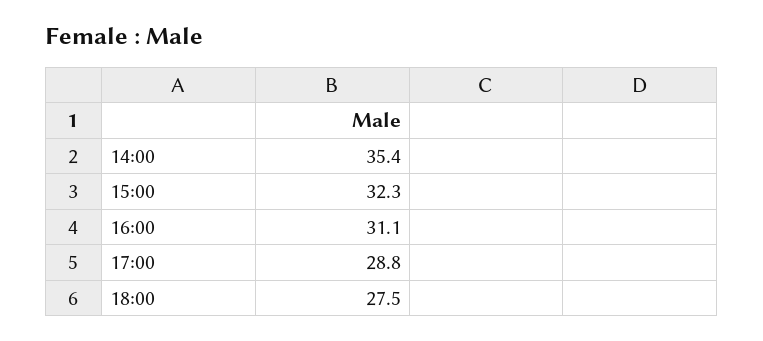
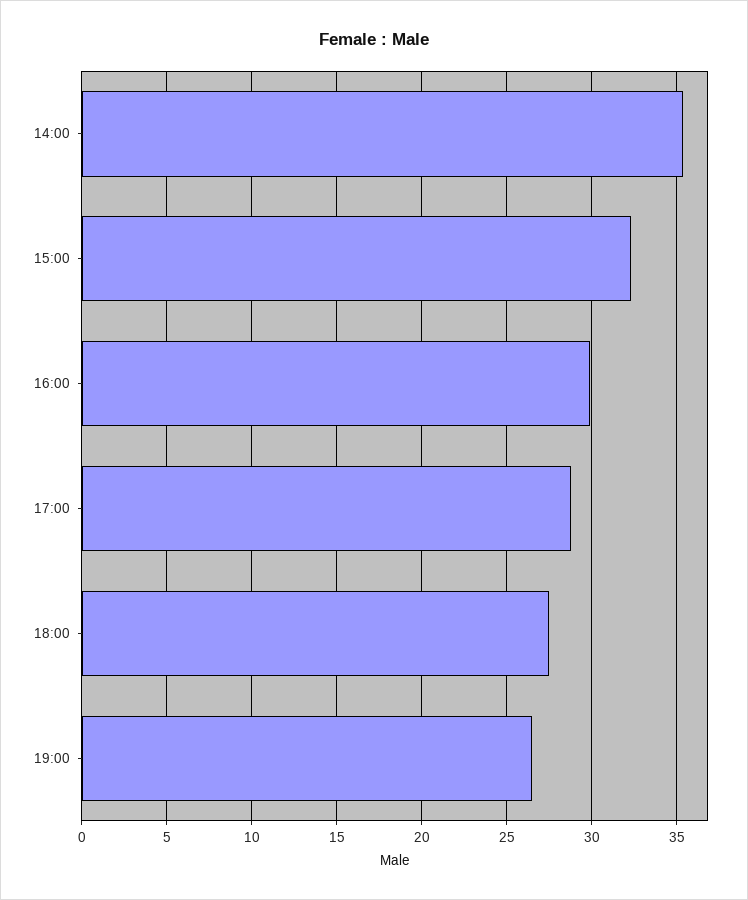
16:00: 31.1 -> 30
19:00: none -> 26.5

